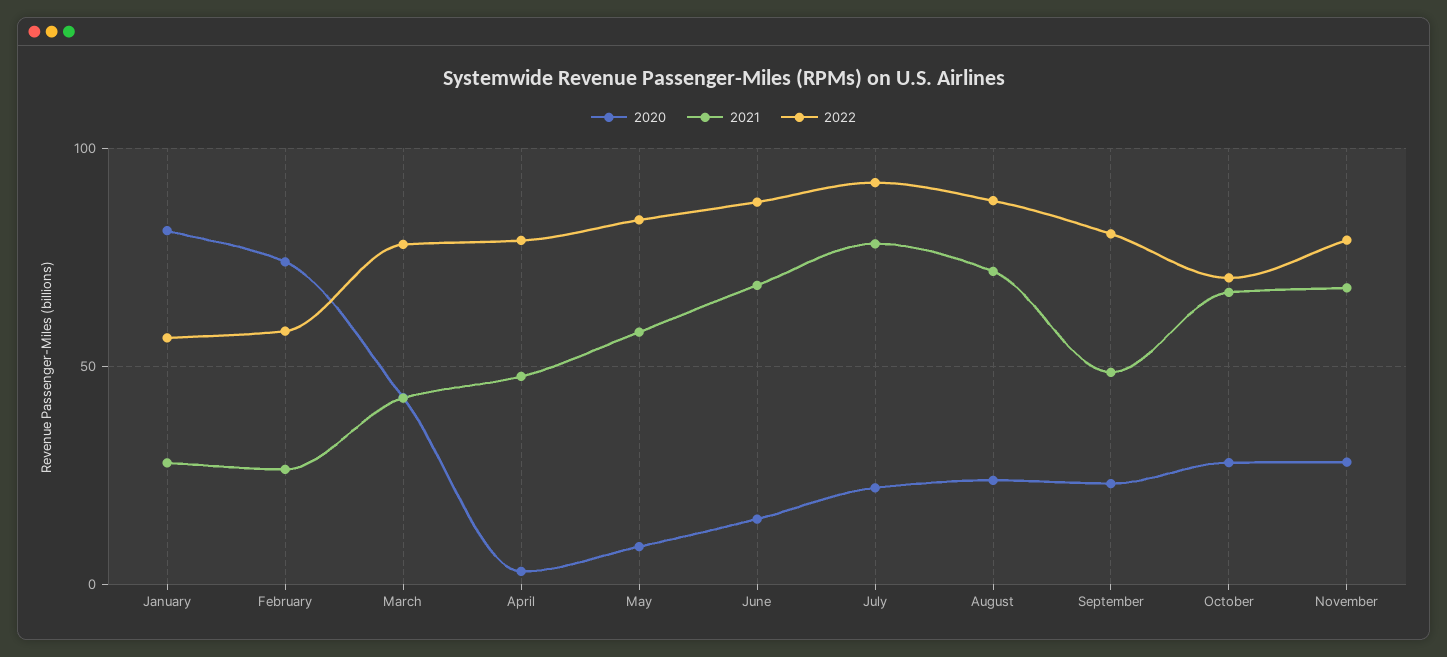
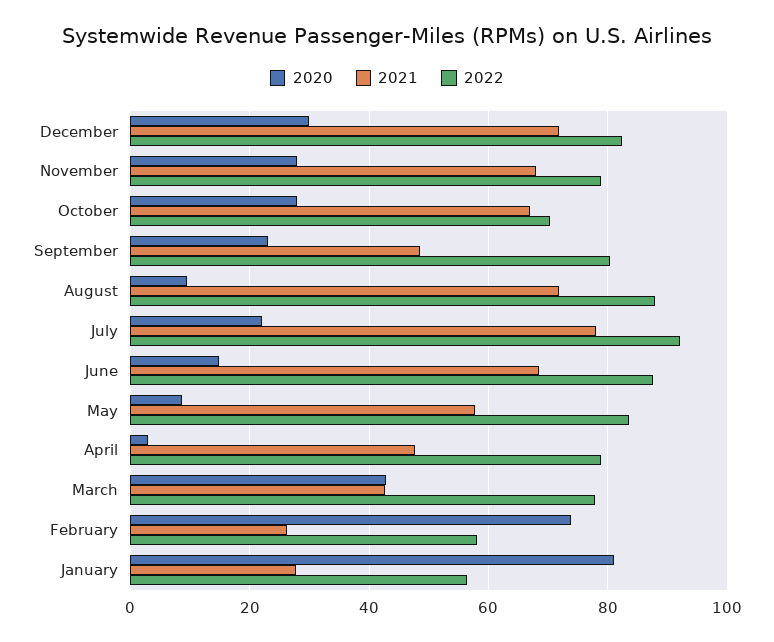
2020, August: 25 -> 10
2020, December: none -> 30
2021, December: none -> 72
2022, December: none -> 82

